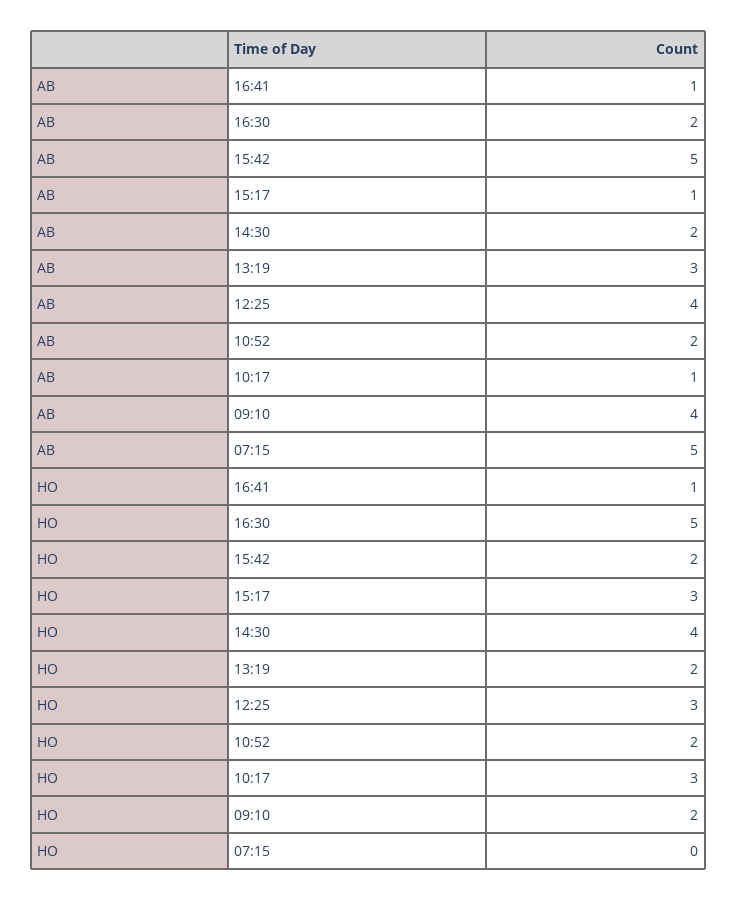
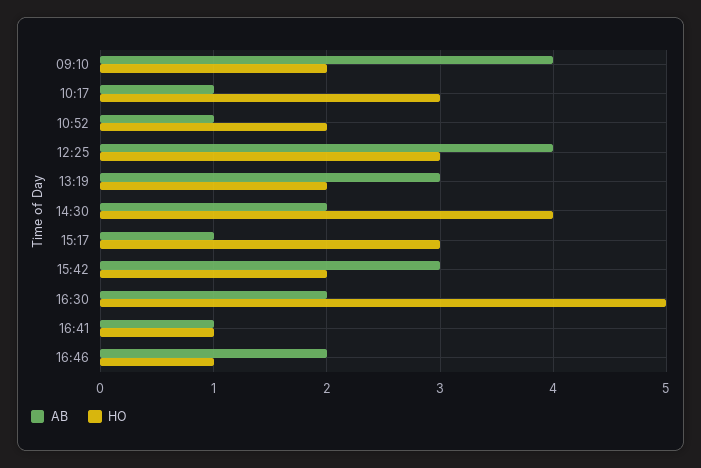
AB, 15:42: 5 -> 3
AB, 10:52: 2 -> 1
AB, 07:15: 5 -> none
HO, 07:15: 0 -> none
AB, 16:46: none -> 2
HO, 16:46: none -> 1

